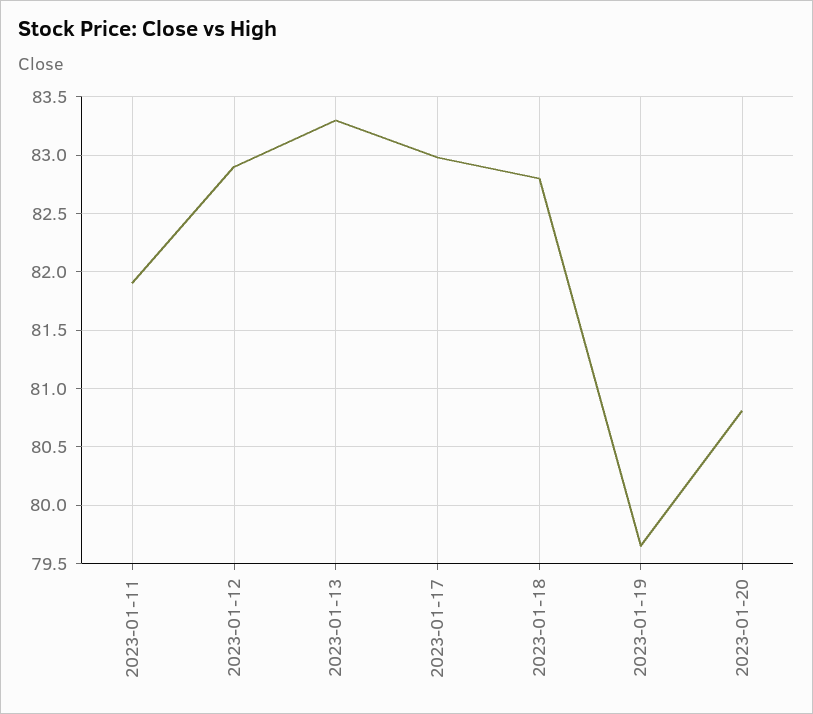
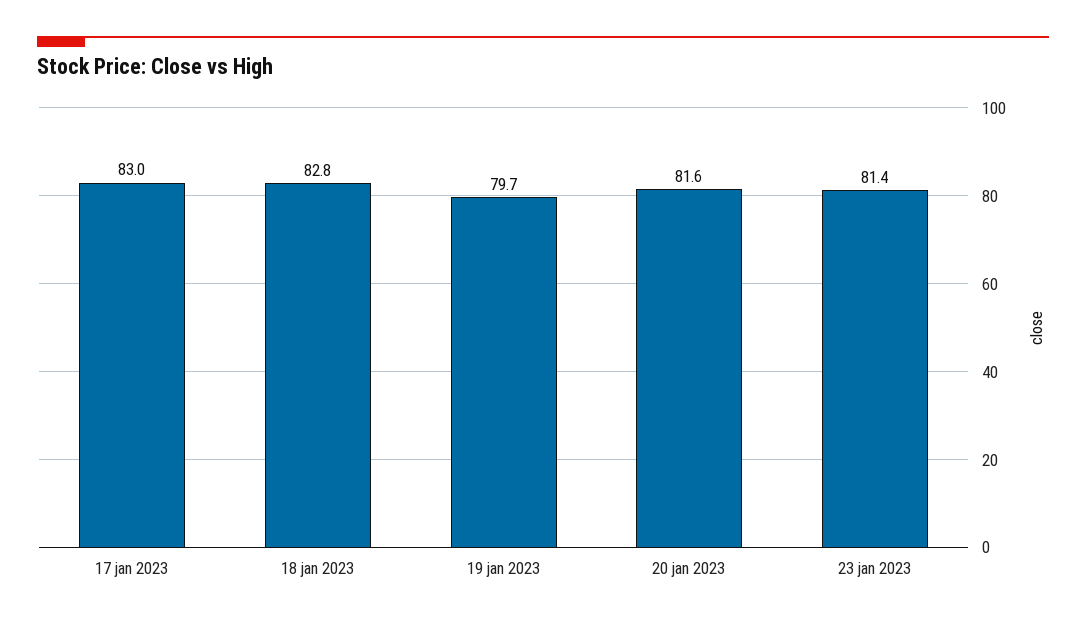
2023-01-11: 81.9 -> none
2023-01-12: 82.9 -> none
2023-01-13: 83.3 -> none
2023-01-20: 80.8 -> 81.6
23 jan 2023: none -> 81.4

